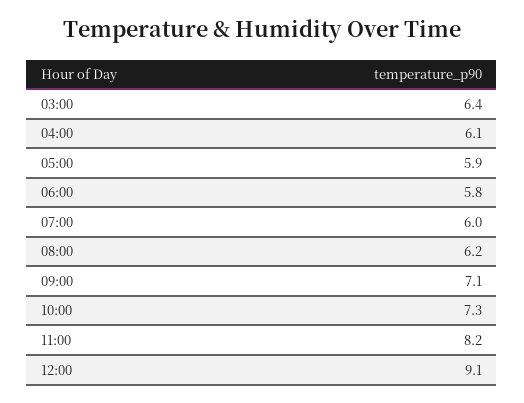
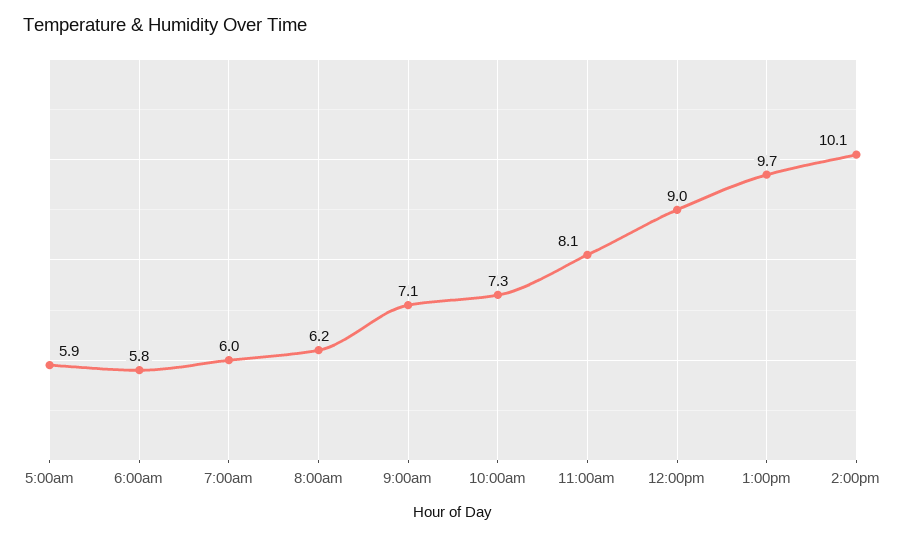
03:00: 6.4 -> none
04:00: 6.1 -> none
11:00: 8.2 -> 8.1
12:00: 9.1 -> 9
1:00pm: none -> 9.7
2:00pm: none -> 10.1

